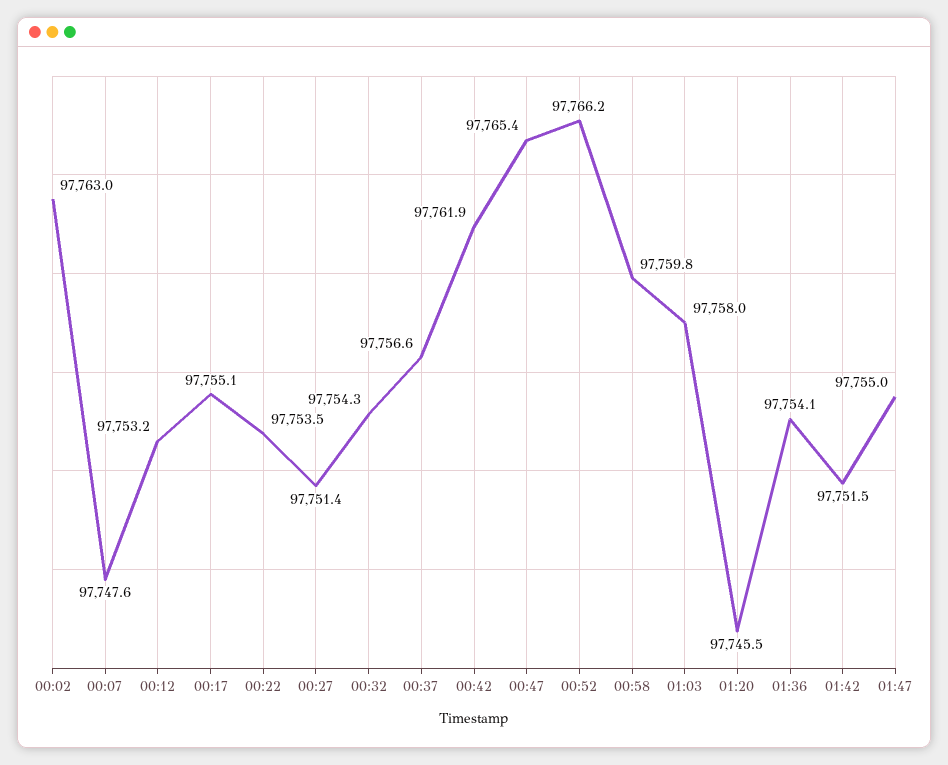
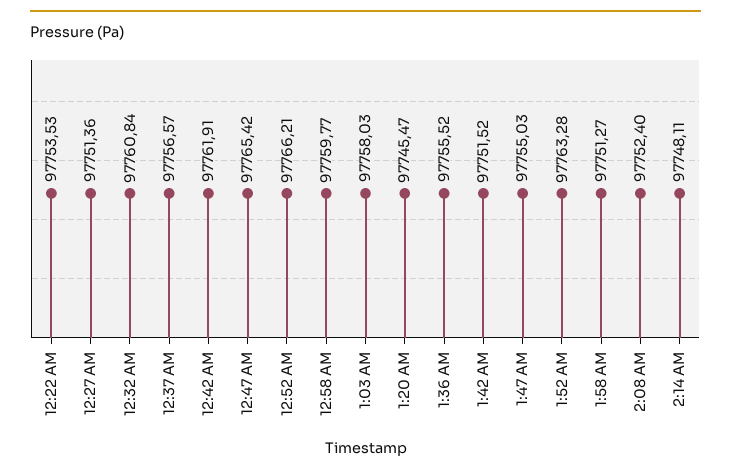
00:02: 97763 -> none
00:07: 97747.6 -> none
00:12: 97753.2 -> none
00:17: 97755.1 -> none
00:32: 97754.3 -> 97760.84
01:36: 97754.1 -> 97755.52
1:52 AM: none -> 97763.28
1:58 AM: none -> 97751.27
2:08 AM: none -> 97752.4
2:14 AM: none -> 97748.11

